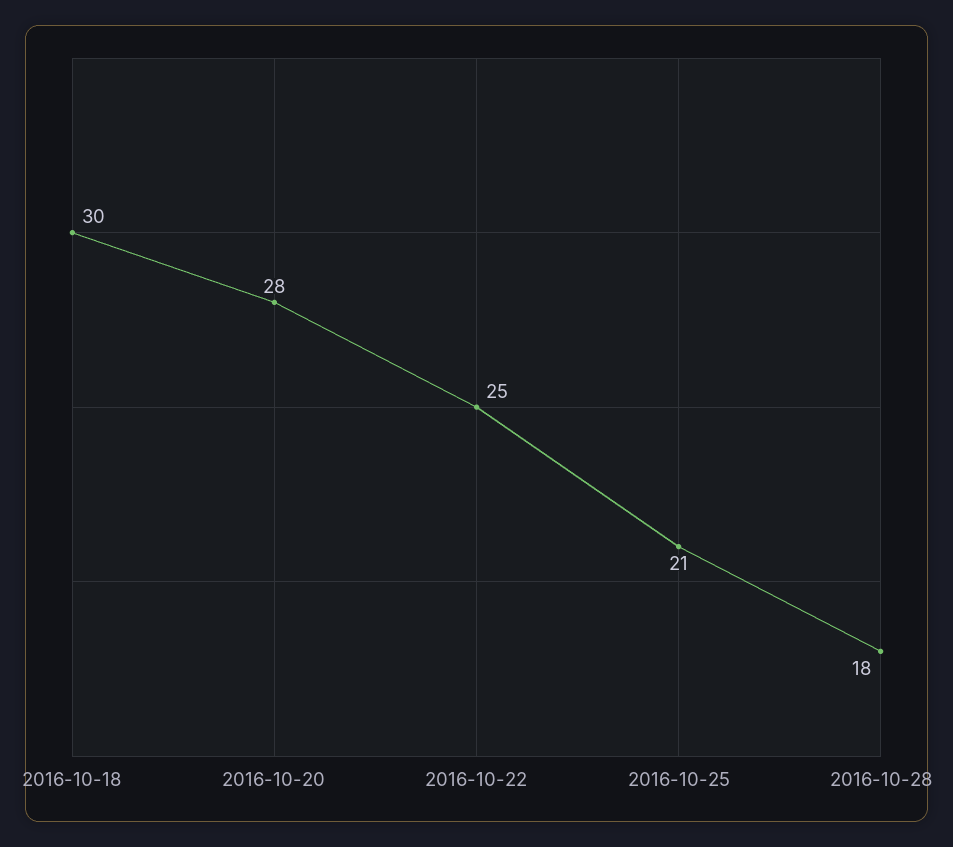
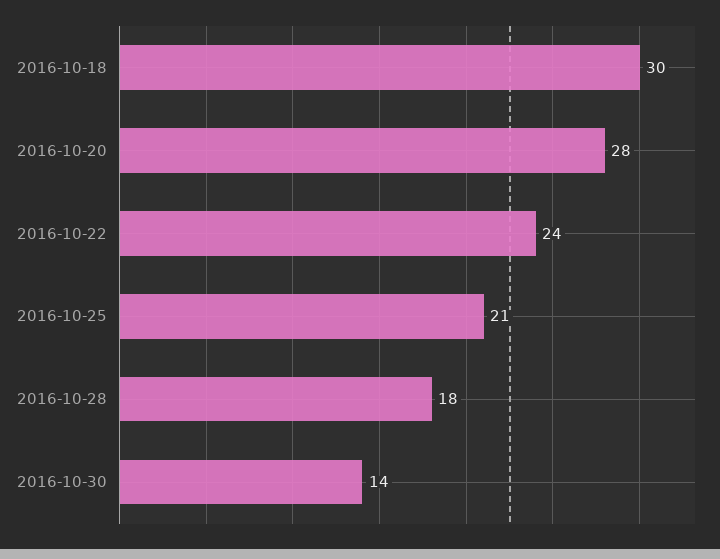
2016-10-22: 25 -> 24
2016-10-30: none -> 14

